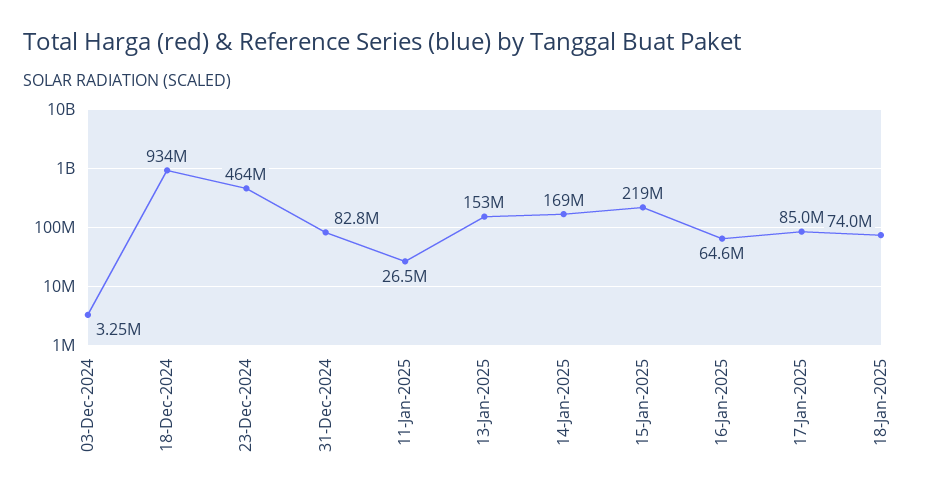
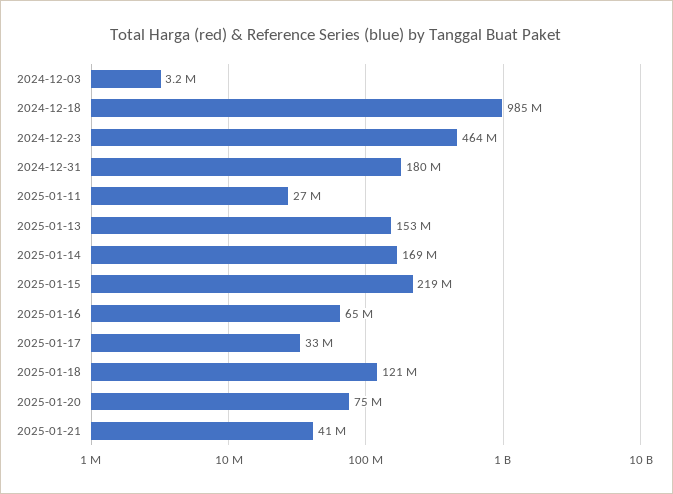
18-Dec-2024: 934000000 -> 985000000
31-Dec-2024: 82800000 -> 180000000
17-Jan-2025: 85000000 -> 33000000
18-Jan-2025: 74000000 -> 121000000
2025-01-20: none -> 75000000
2025-01-21: none -> 41000000

